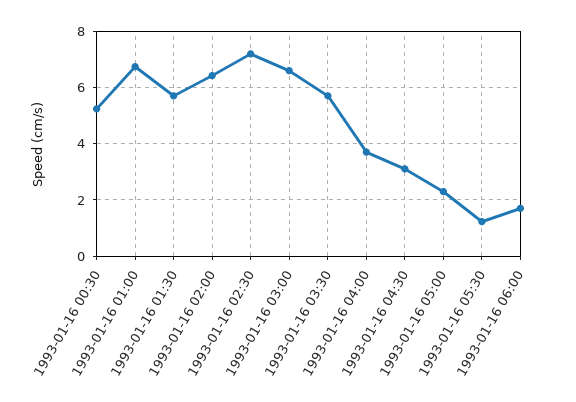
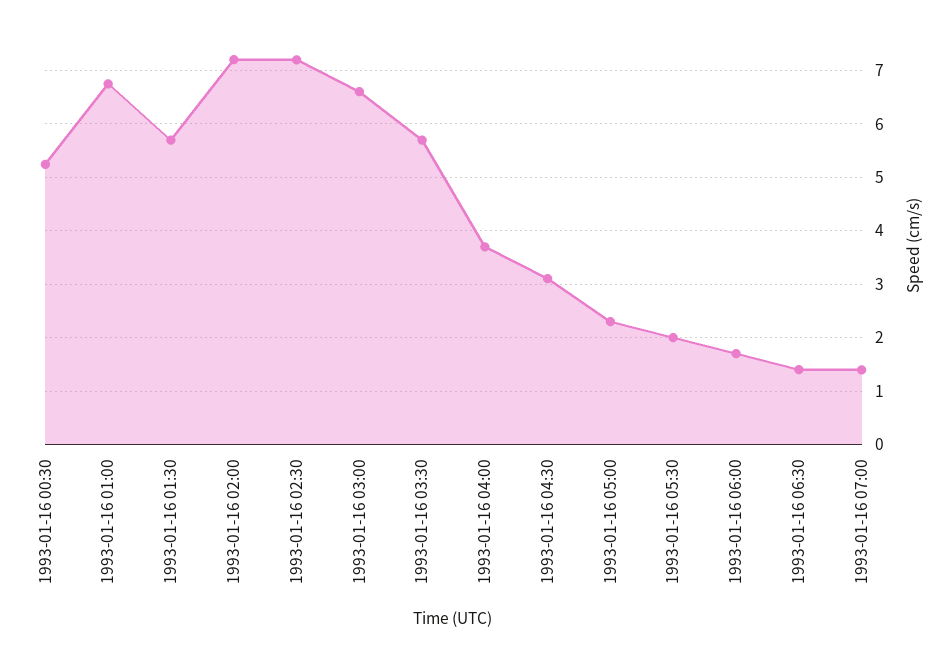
1993-01-16 02:00: 6.5 -> 7.2
1993-01-16 05:30: 1.25 -> 2
1993-01-16 06:30: none -> 1.4
1993-01-16 07:00: none -> 1.4

